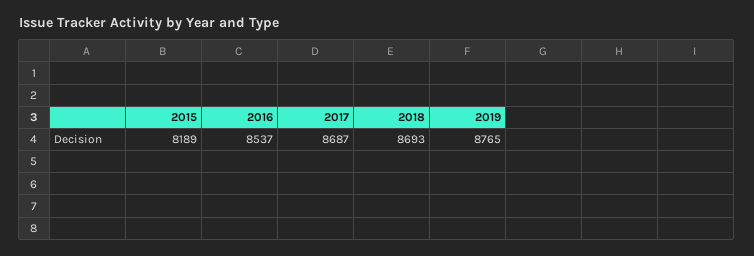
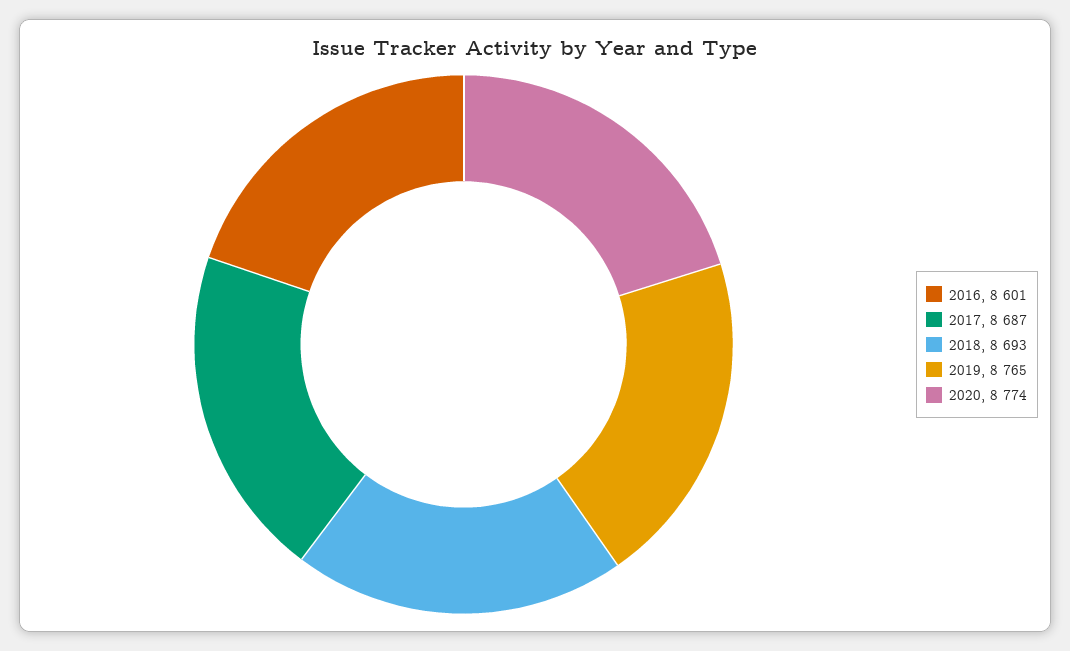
2015: 8189 -> none
2016: 8537 -> 8601
2020: none -> 8774

